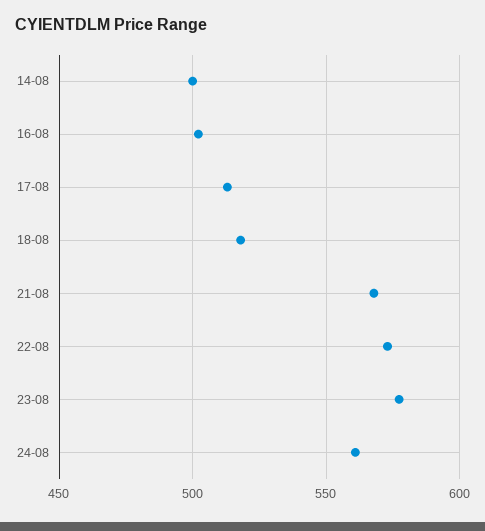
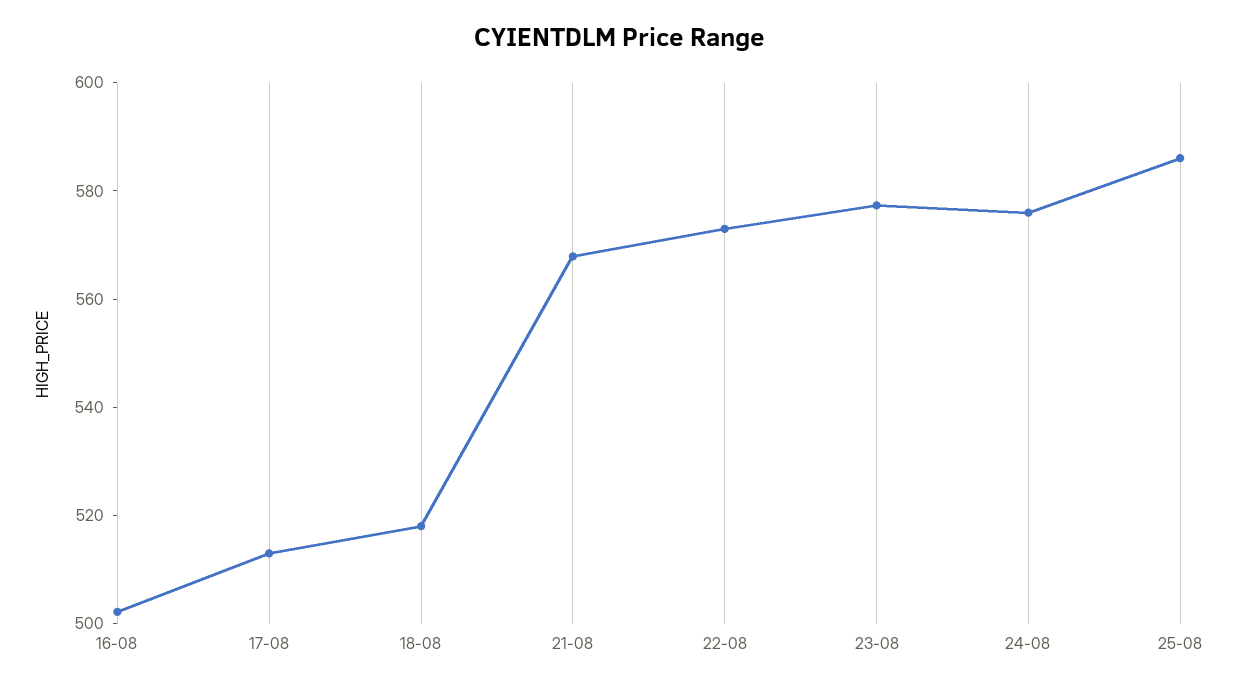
14-08: 500 -> none
24-08: 560 -> 575
25-08: none -> 585

